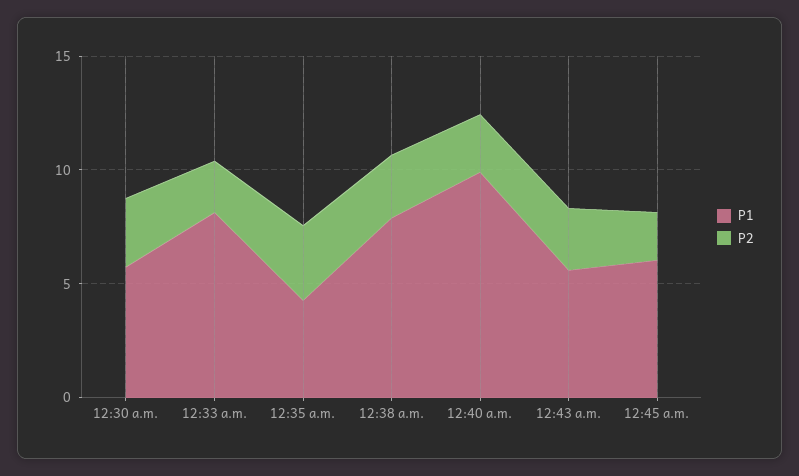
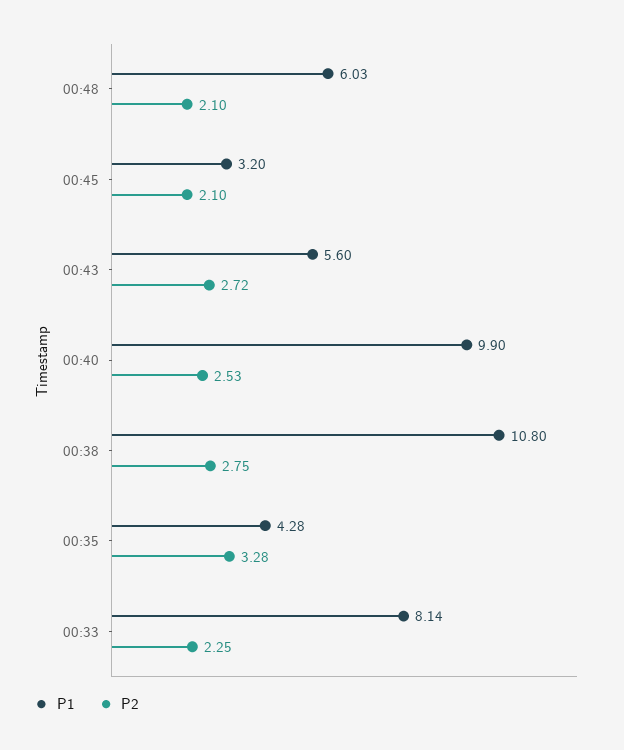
P1, 12:30 a.m.: 6 -> none
P2, 12:30 a.m.: 3 -> none
P1, 12:38 a.m.: 8 -> 10.8
P1, 12:45 a.m.: 6 -> 3.2
P1, 00:48: none -> 6.03
P2, 00:48: none -> 2.1

